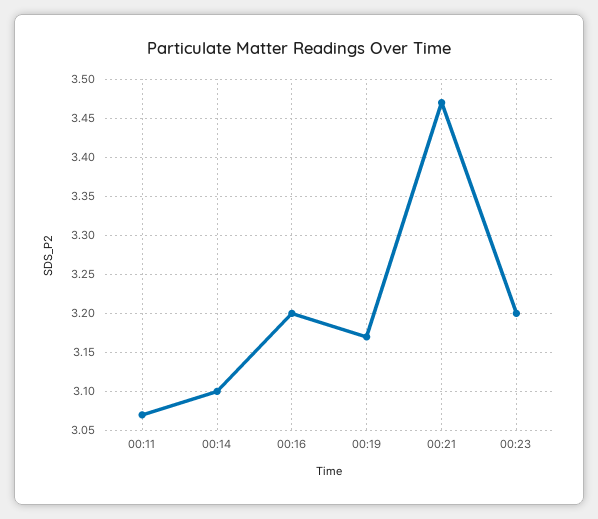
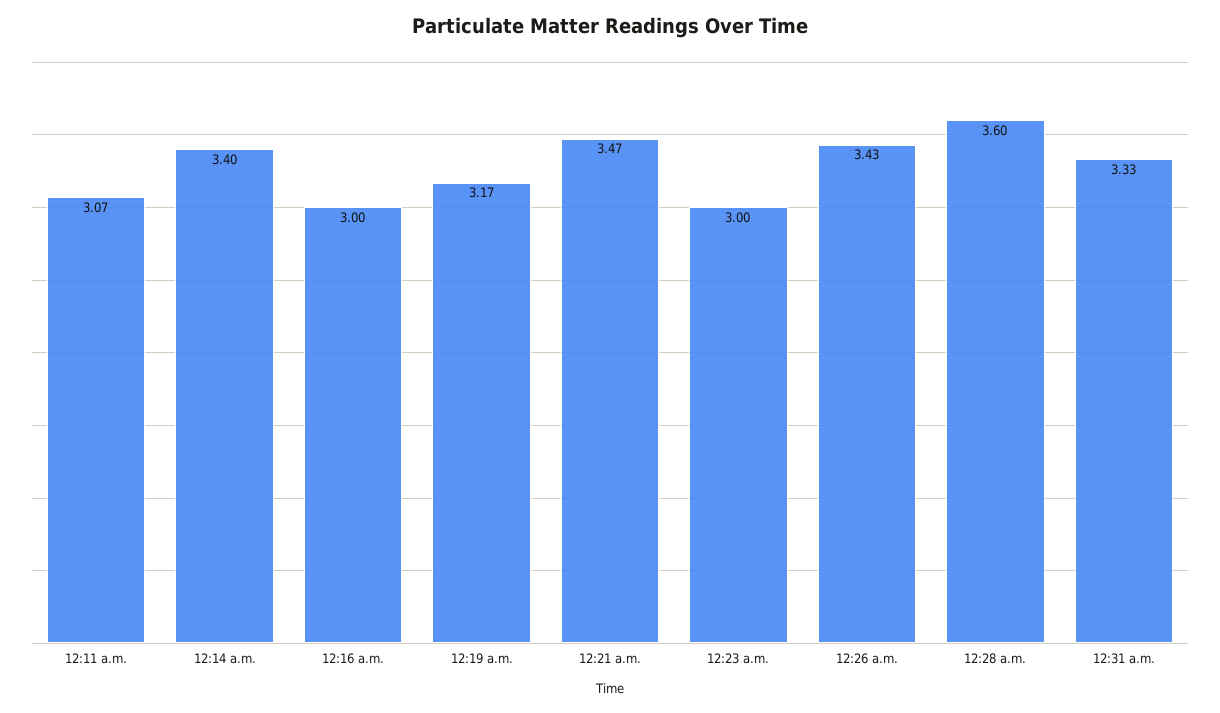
00:14: 3.1 -> 3.4
00:16: 3.2 -> 3
00:23: 3.2 -> 3
12:26 a.m.: none -> 3.43
12:28 a.m.: none -> 3.6
12:31 a.m.: none -> 3.33

